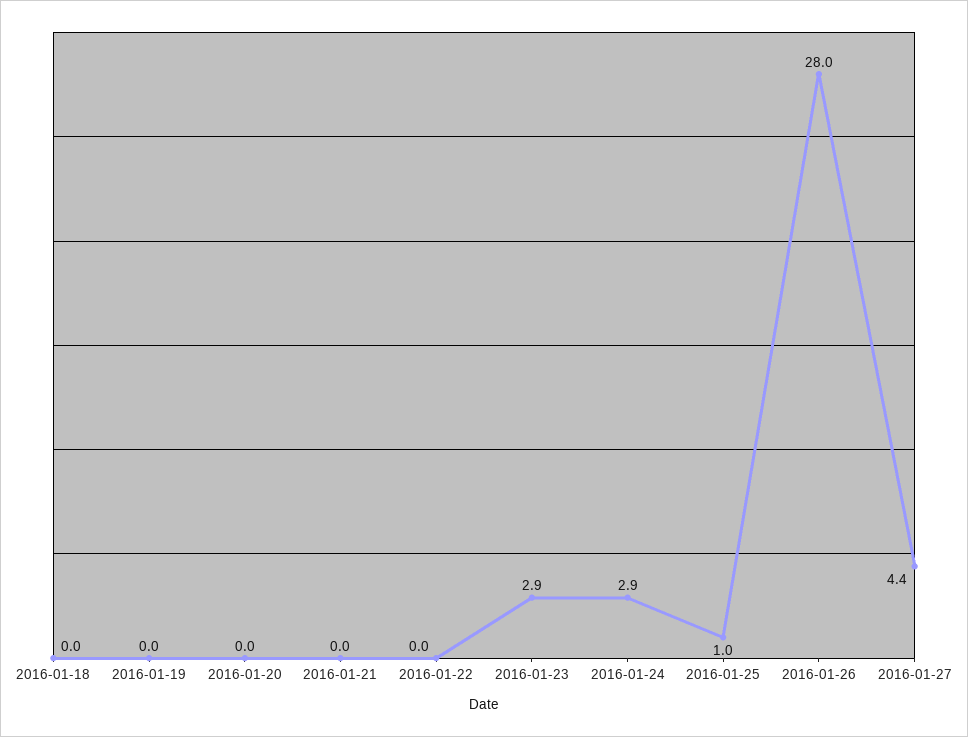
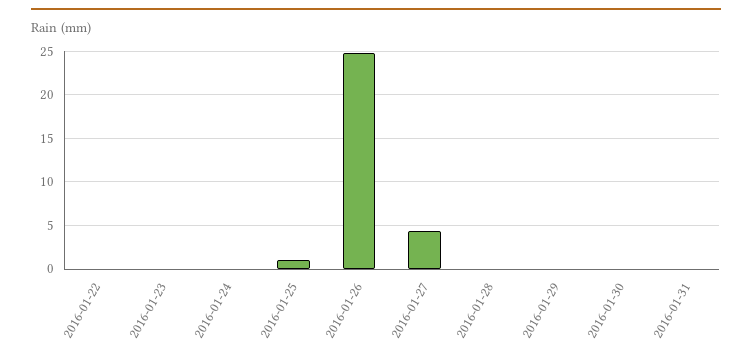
2016-01-18: 0 -> none
2016-01-19: 0 -> none
2016-01-20: 0 -> none
2016-01-21: 0 -> none
2016-01-23: 2.9 -> 0
2016-01-24: 2.9 -> 0
2016-01-26: 28 -> 25
2016-01-28: none -> 0
2016-01-29: none -> 0
2016-01-30: none -> 0
2016-01-31: none -> 0

